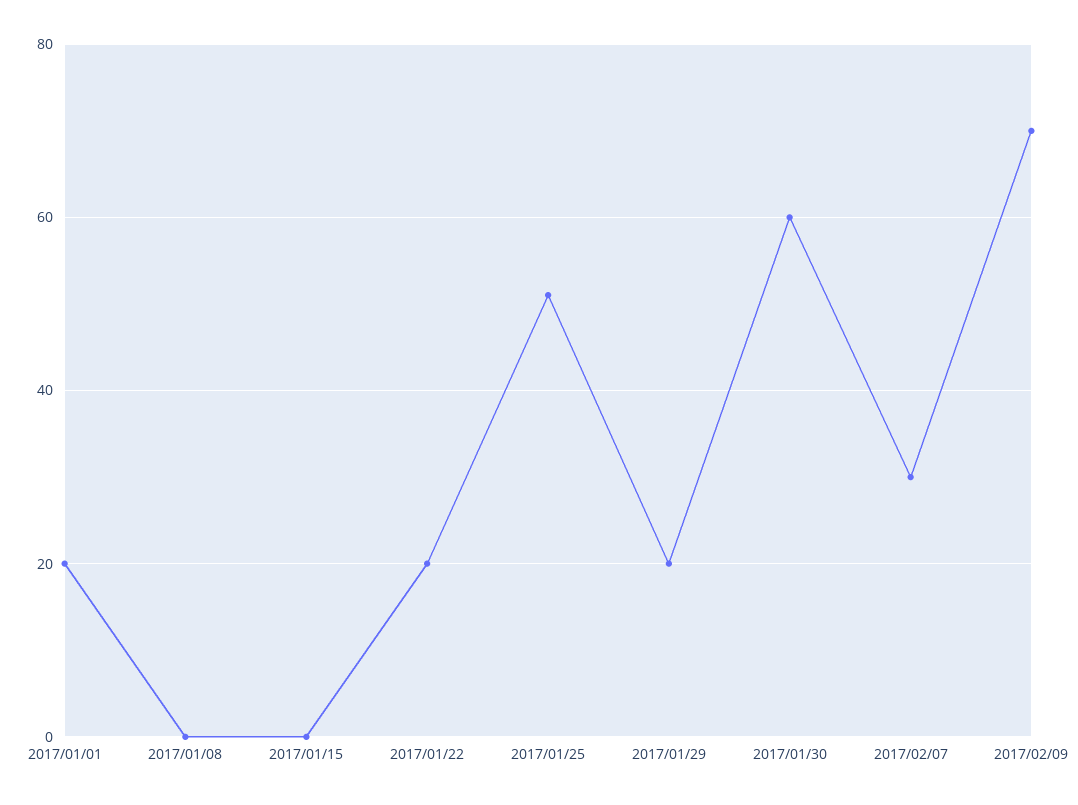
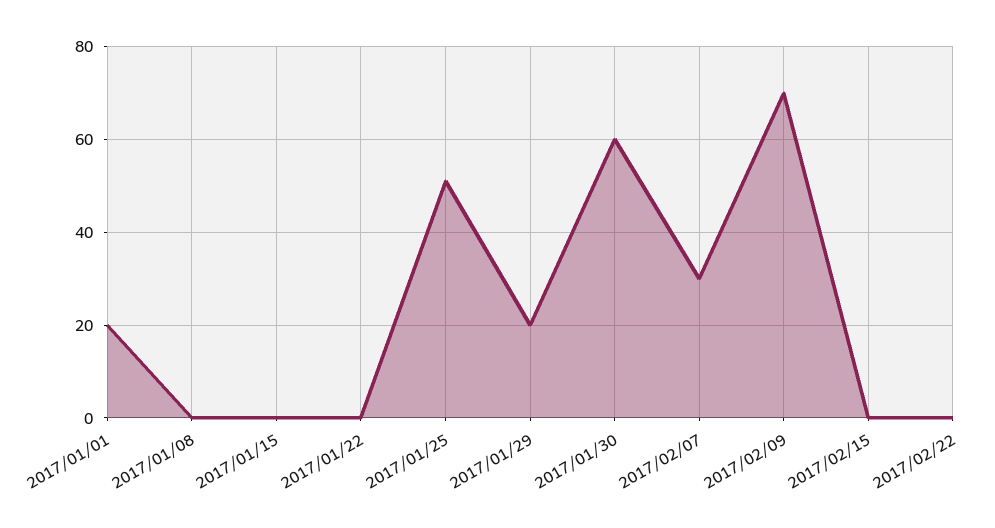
2017/01/22: 20 -> 0
2017/02/15: none -> 0
2017/02/22: none -> 0

